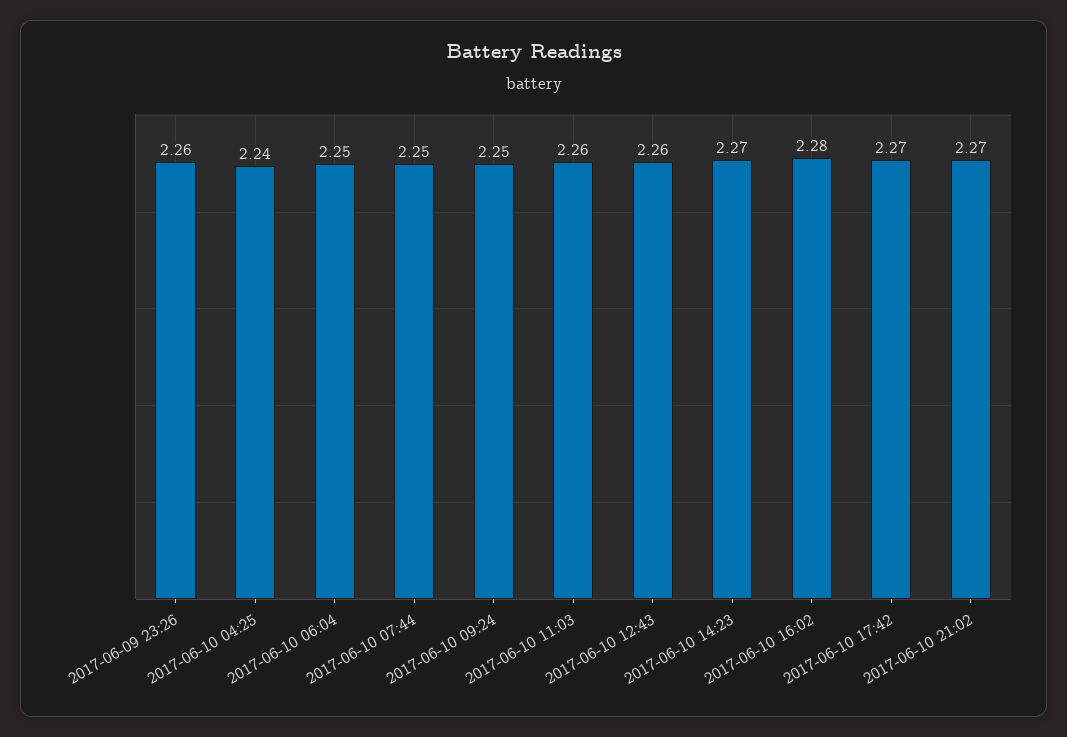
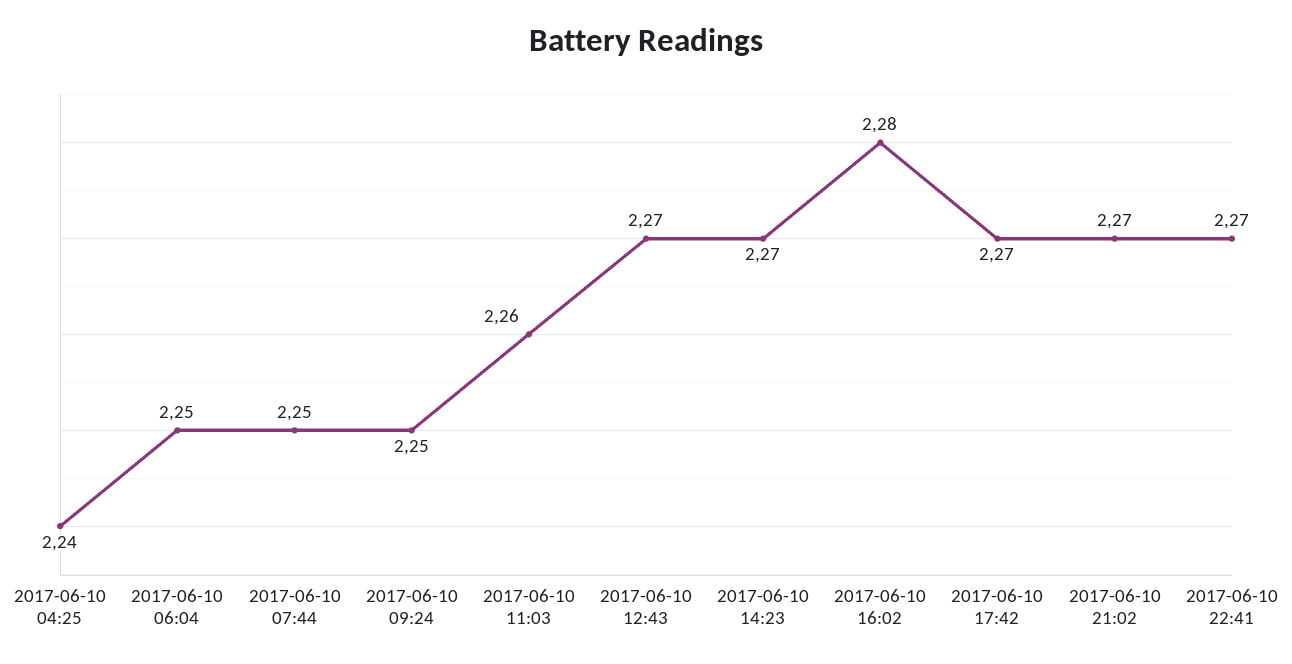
2017-06-09 23:26: 2.26 -> none
2017-06-10 12:43: 2.26 -> 2.27
2017-06-10 22:41: none -> 2.27

